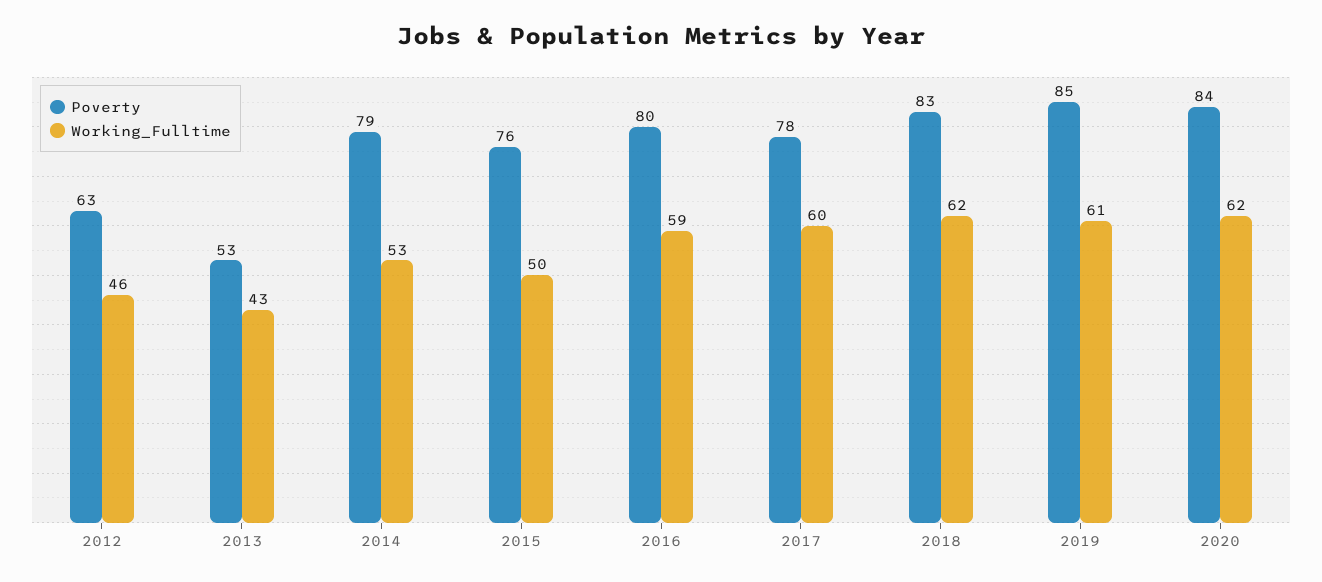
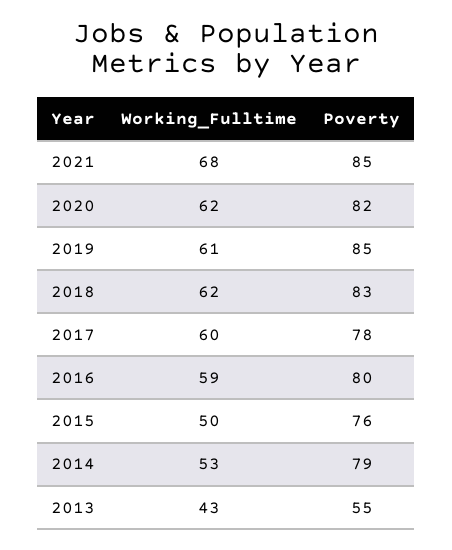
Poverty, 2012: 63 -> none
Working_Fulltime, 2012: 46 -> none
Poverty, 2013: 53 -> 55
Poverty, 2020: 84 -> 82
Working_Fulltime, 2021: none -> 68
Poverty, 2021: none -> 85

